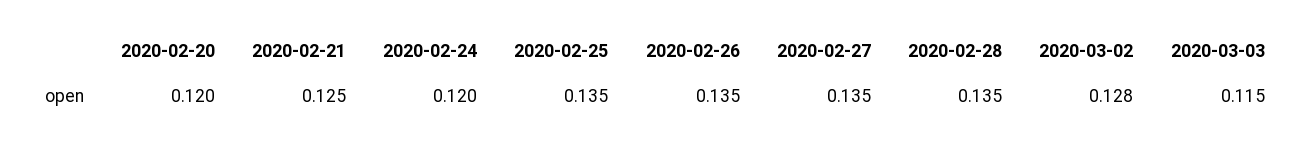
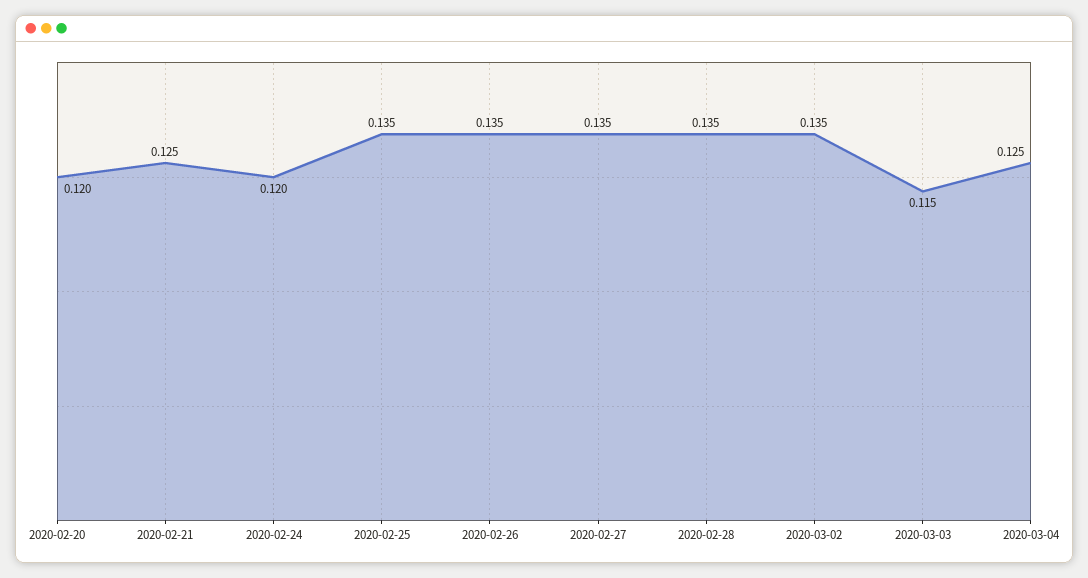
2020-03-02: 0.128 -> 0.135
2020-03-04: none -> 0.125

